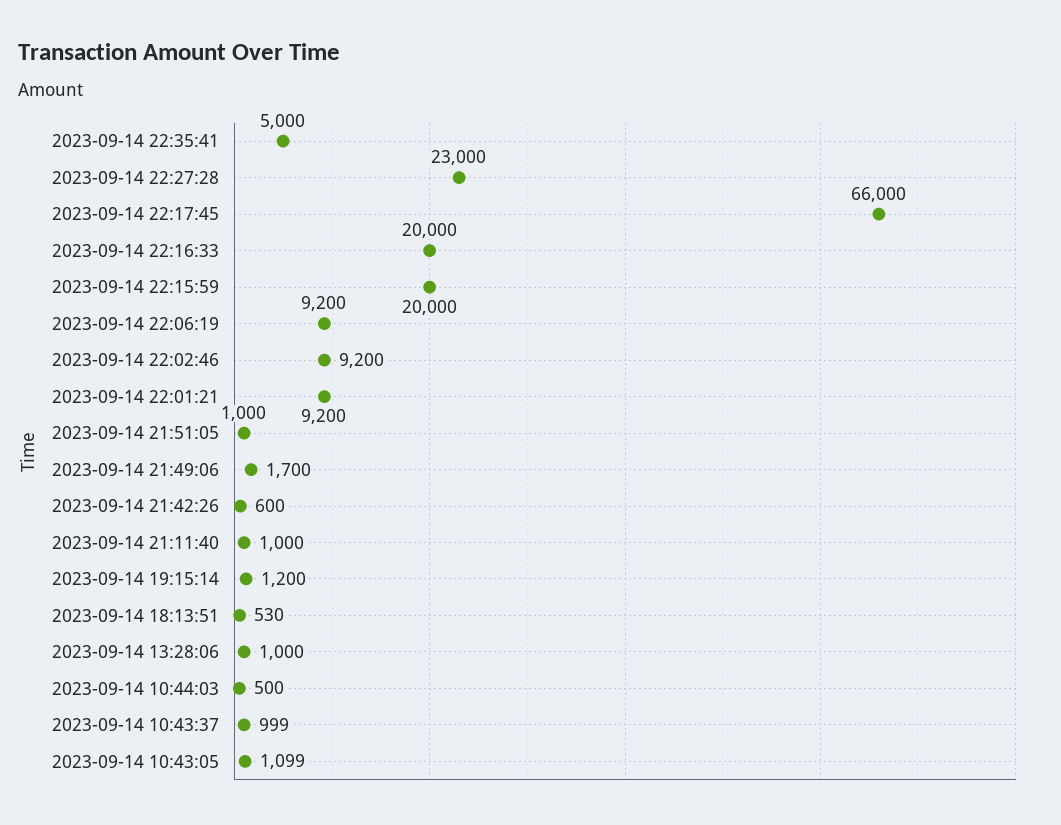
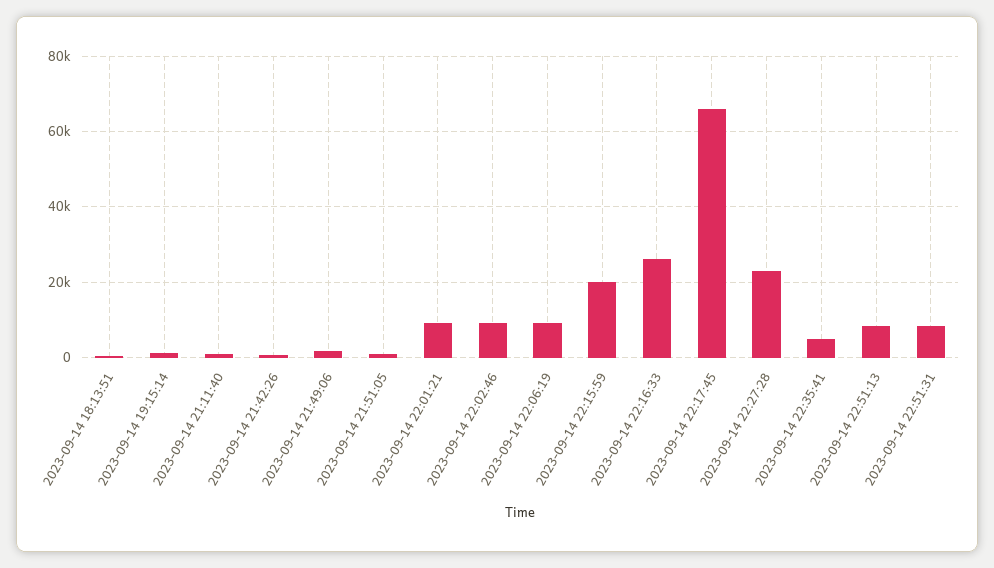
2023-09-14 22:16:33: 20000 -> 26000
2023-09-14 13:28:06: 1000 -> none
2023-09-14 10:44:03: 500 -> none
2023-09-14 10:43:37: 999 -> none
2023-09-14 10:43:05: 1099 -> none
2023-09-14 22:51:13: none -> 8000
2023-09-14 22:51:31: none -> 8000

